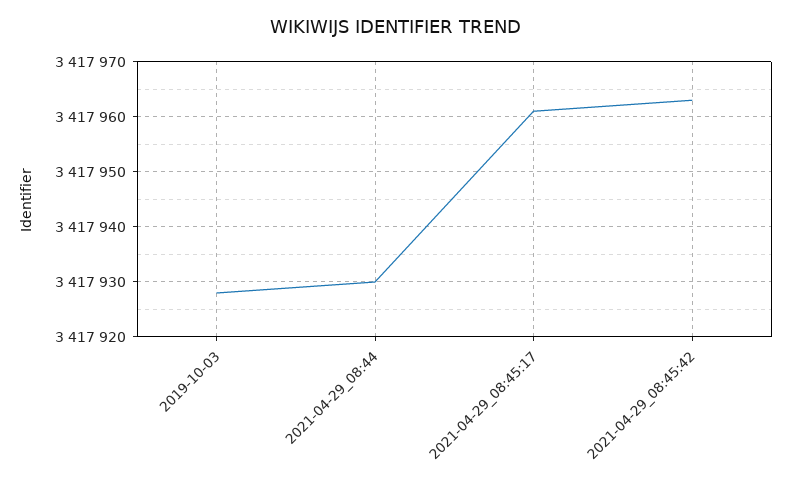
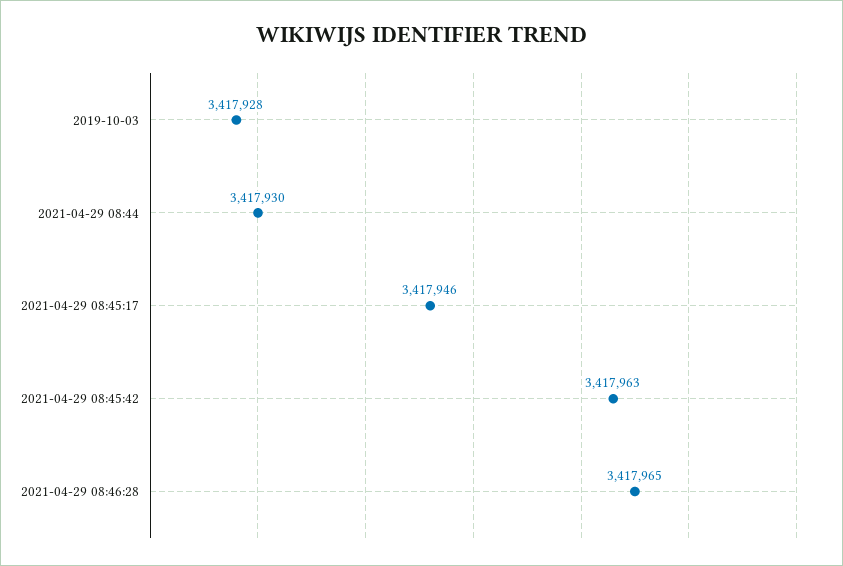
2021-04-29_08:45:17: 3417960 -> 3417946
2021-04-29 08:46:28: none -> 3417965

